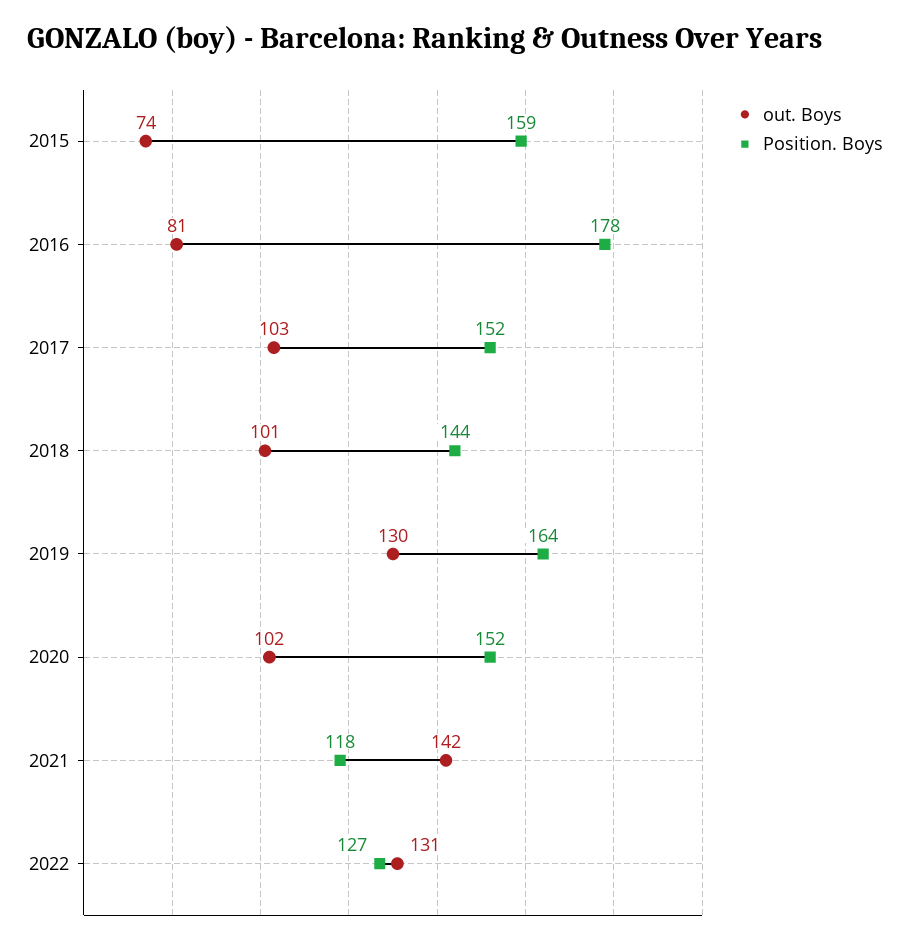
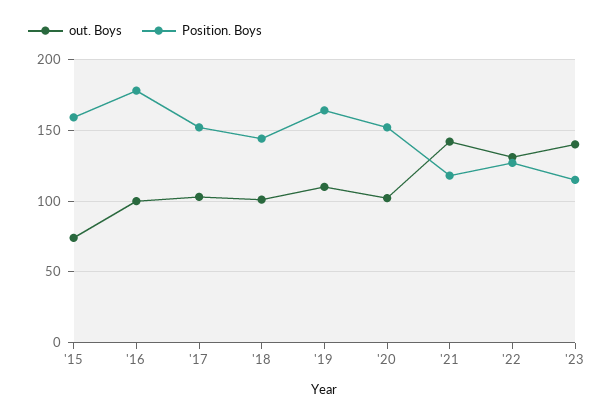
out. Boys, 2016: 81 -> 100
out. Boys, 2019: 130 -> 110
out. Boys, '23: none -> 140
Position. Boys, '23: none -> 115

